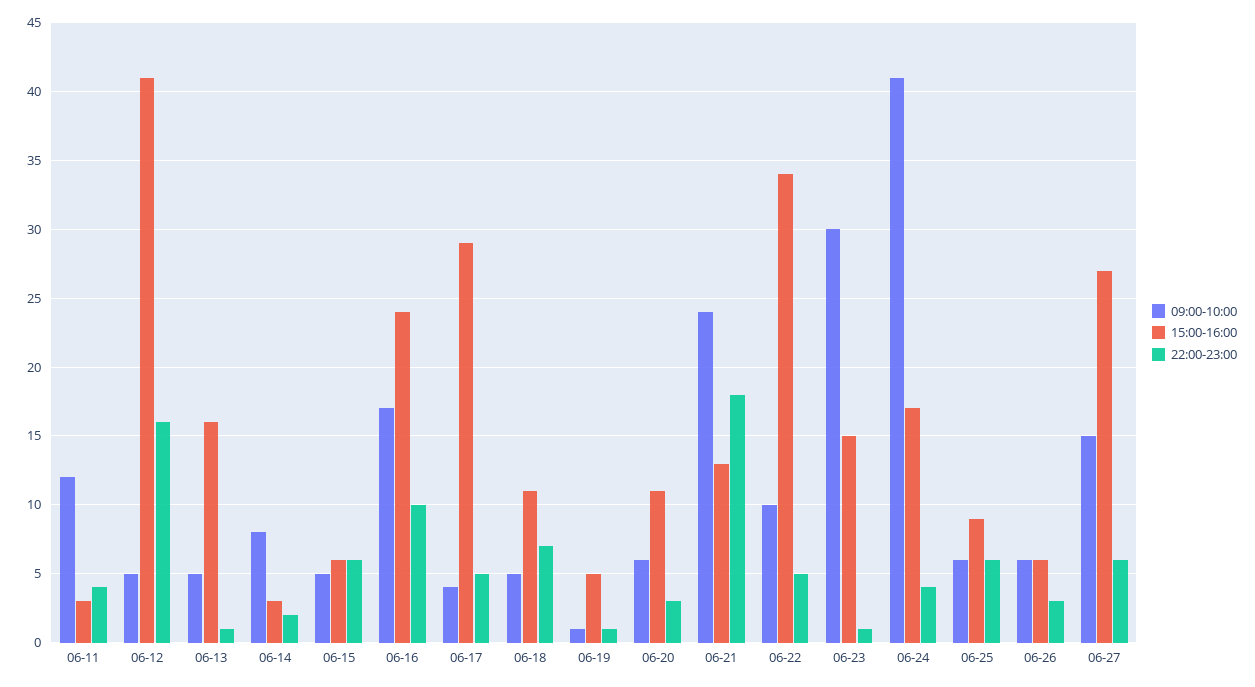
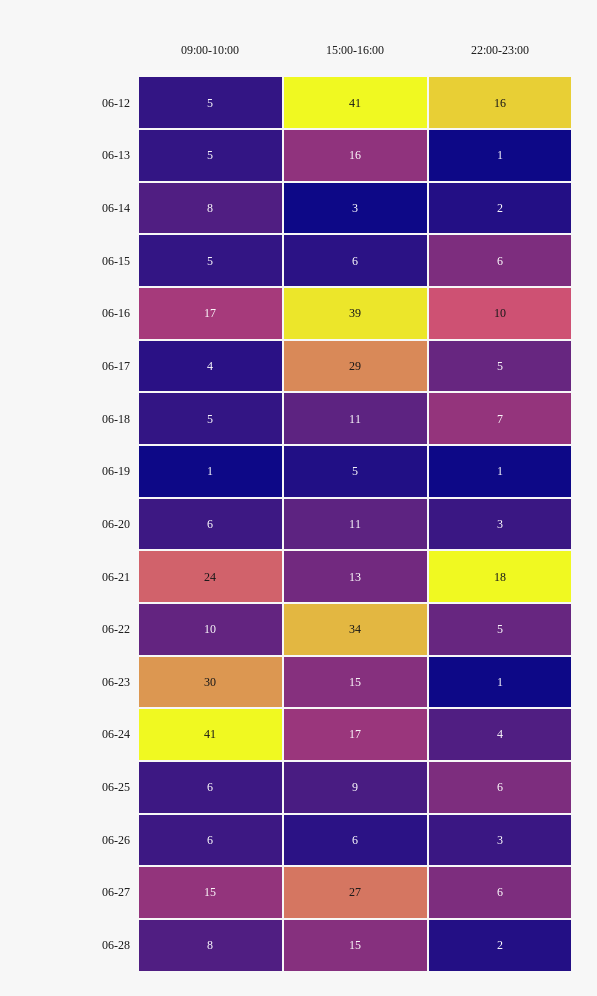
09:00-10:00, 06-11: 12 -> none
15:00-16:00, 06-11: 3 -> none
22:00-23:00, 06-11: 4 -> none
15:00-16:00, 06-16: 24 -> 39
09:00-10:00, 06-28: none -> 8
15:00-16:00, 06-28: none -> 15
22:00-23:00, 06-28: none -> 2

